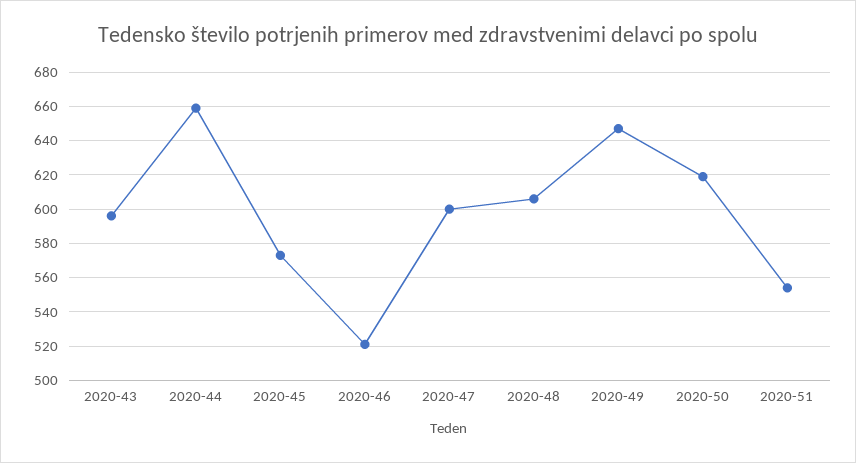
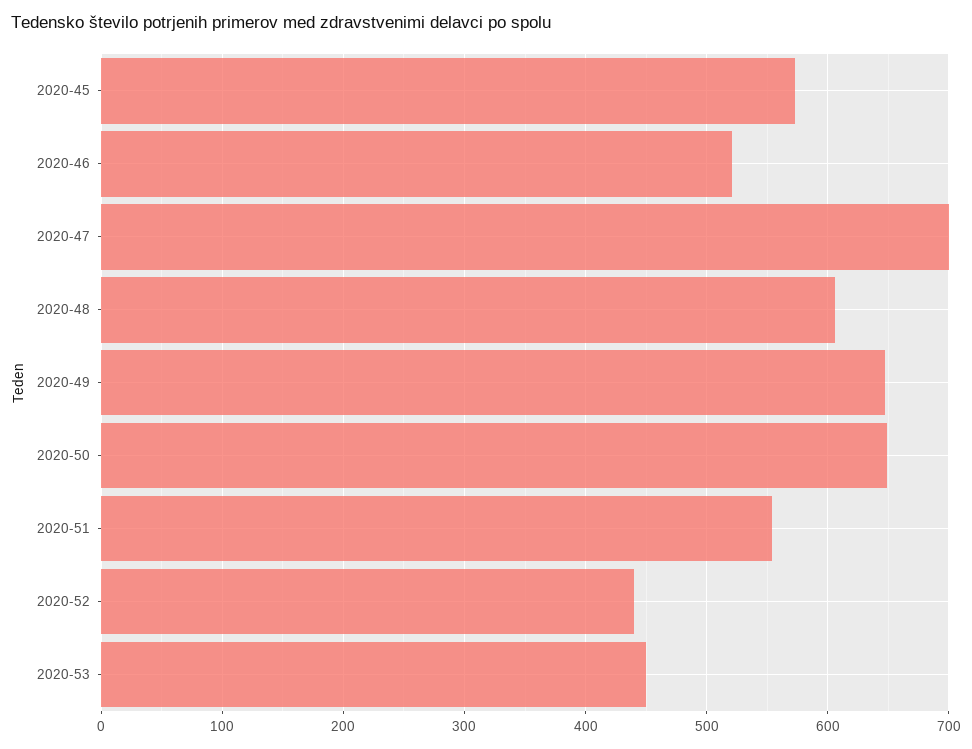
2020-43: 595 -> none
2020-44: 660 -> none
2020-47: 600 -> 700
2020-50: 620 -> 650
2020-52: none -> 440
2020-53: none -> 450

